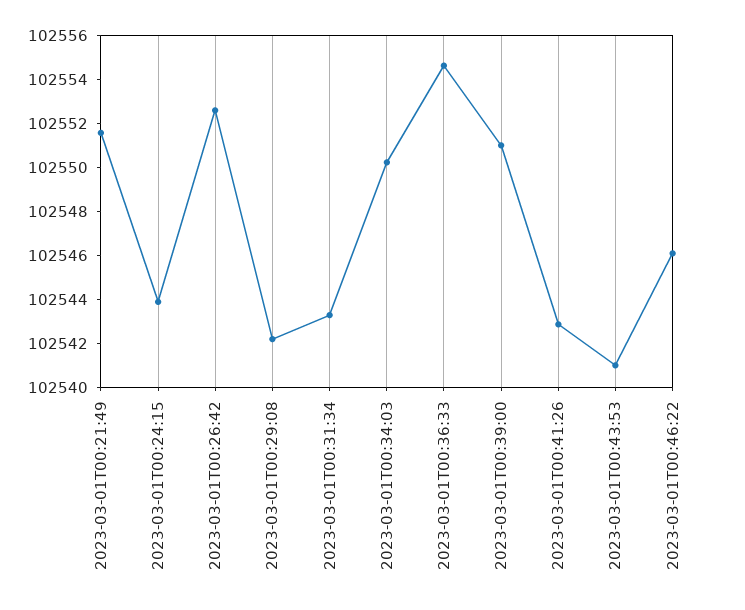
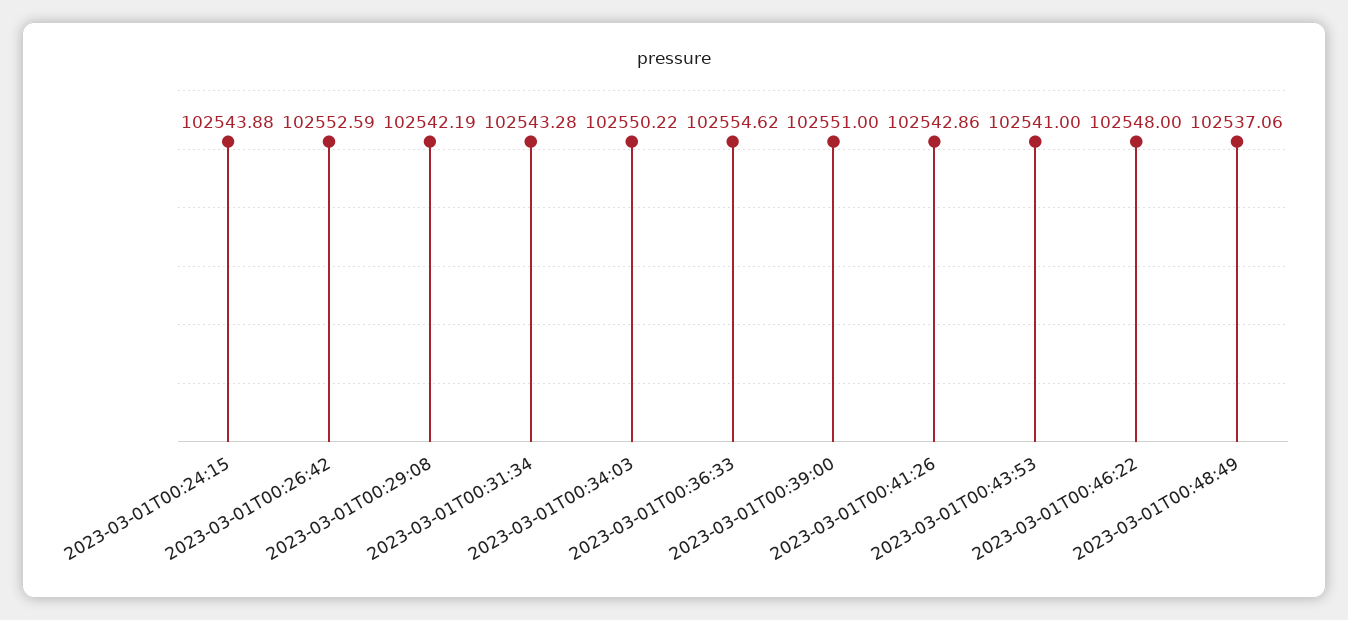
2023-03-01T00:21:49: 102551.5 -> none
2023-03-01T00:46:22: 102546 -> 102548
2023-03-01T00:48:49: none -> 102537.06

